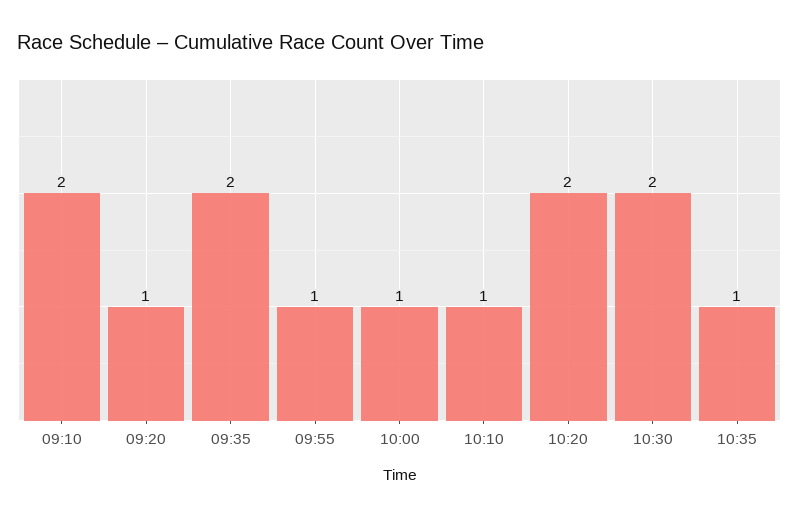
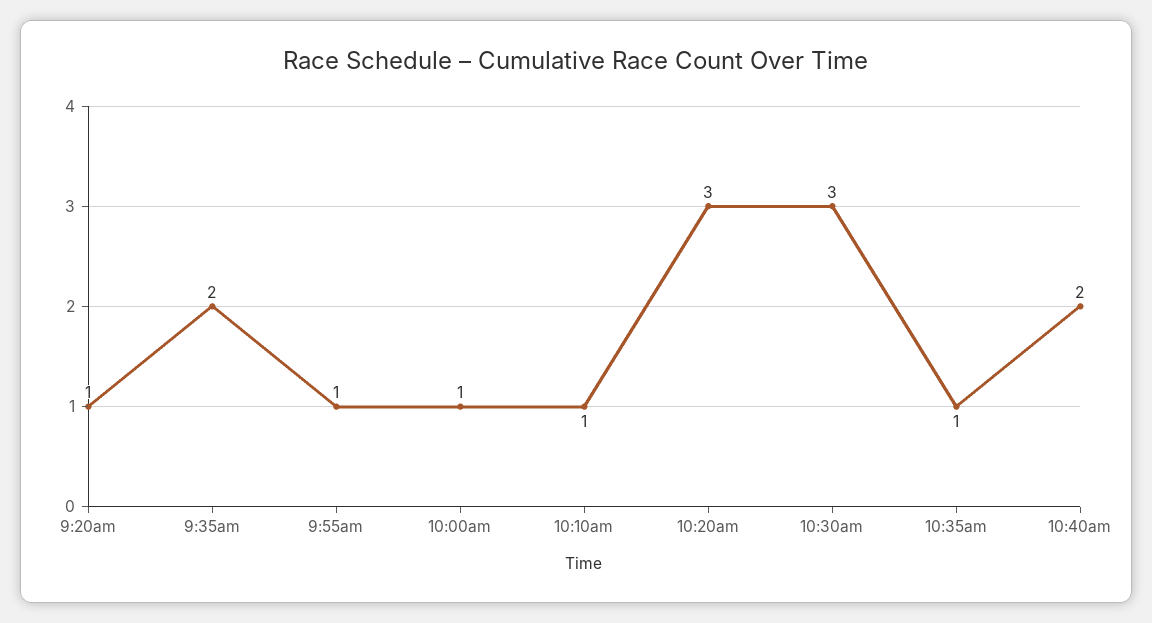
09:10: 2 -> none
10:20: 2 -> 3
10:30: 2 -> 3
10:40am: none -> 2

